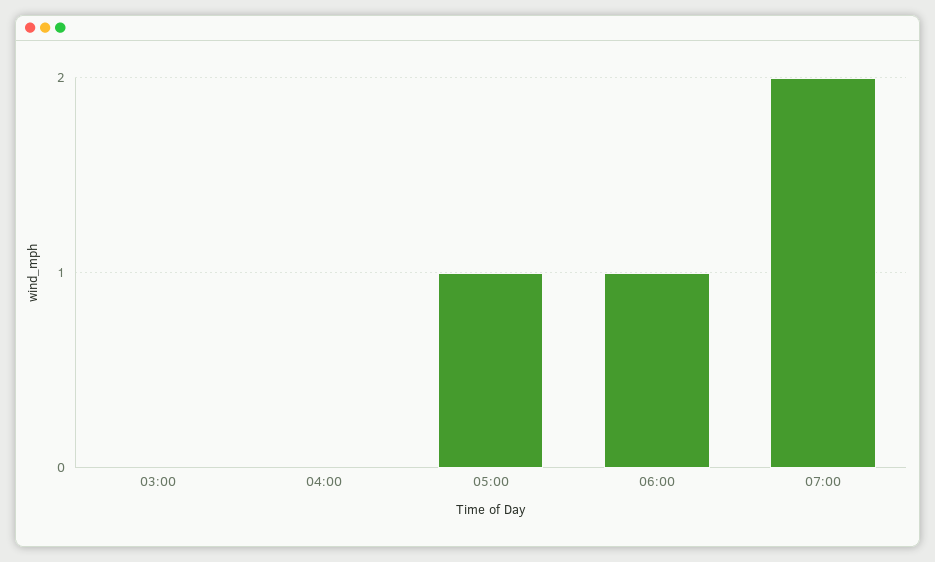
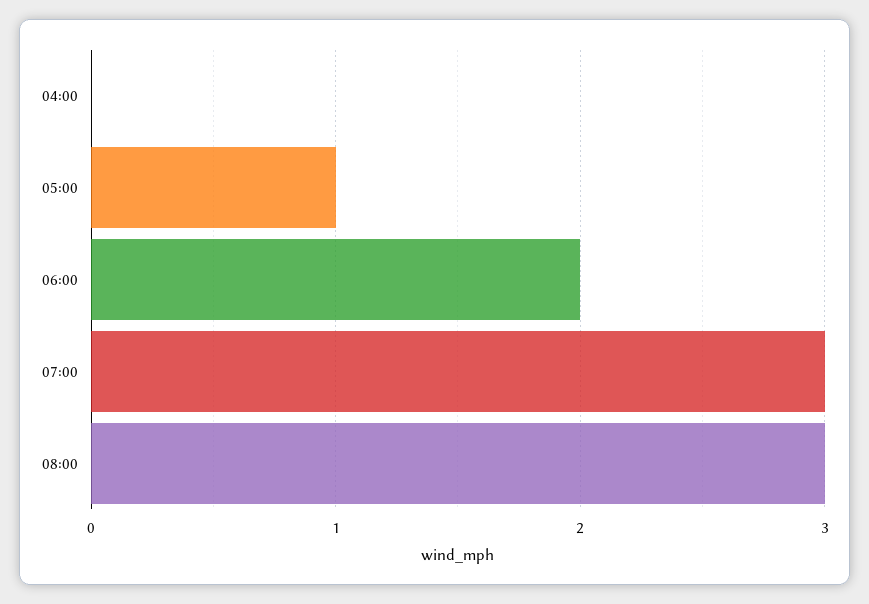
03:00: 0 -> none
06:00: 1 -> 2
07:00: 2 -> 3
08:00: none -> 3

